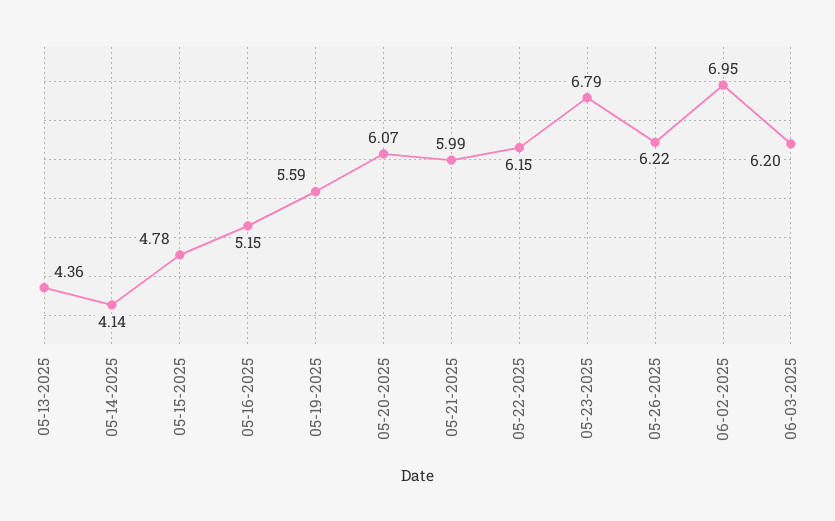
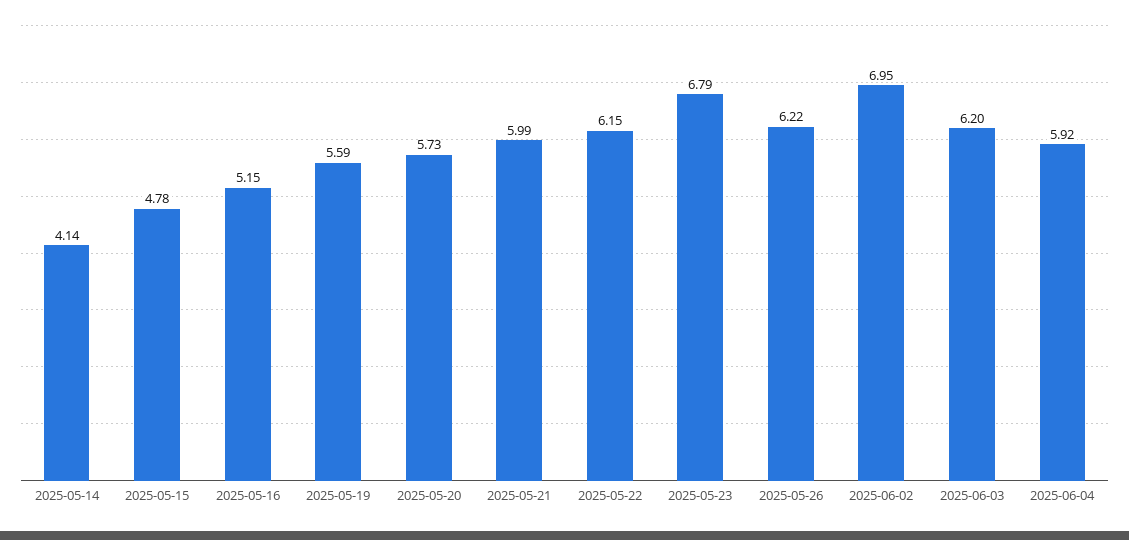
05-13-2025: 4.36 -> none
05-20-2025: 6.07 -> 5.73
2025-06-04: none -> 5.92

